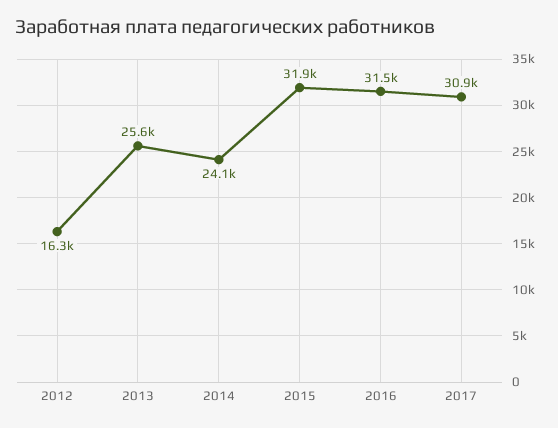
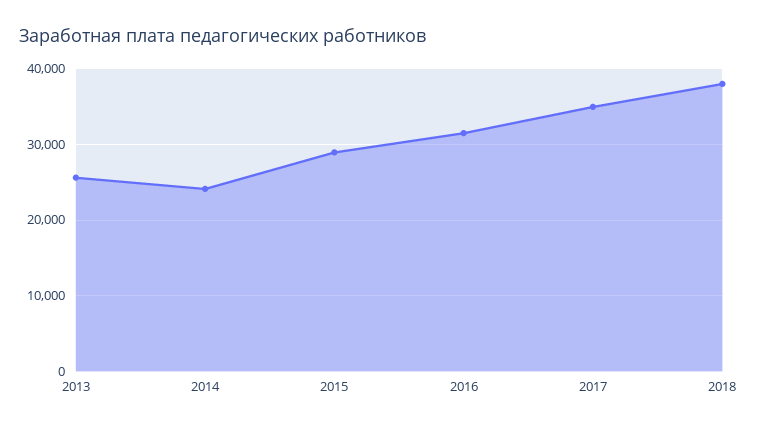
2012: 16300 -> none
2015: 31900 -> 29000
2017: 30900 -> 35000
2018: none -> 38000

